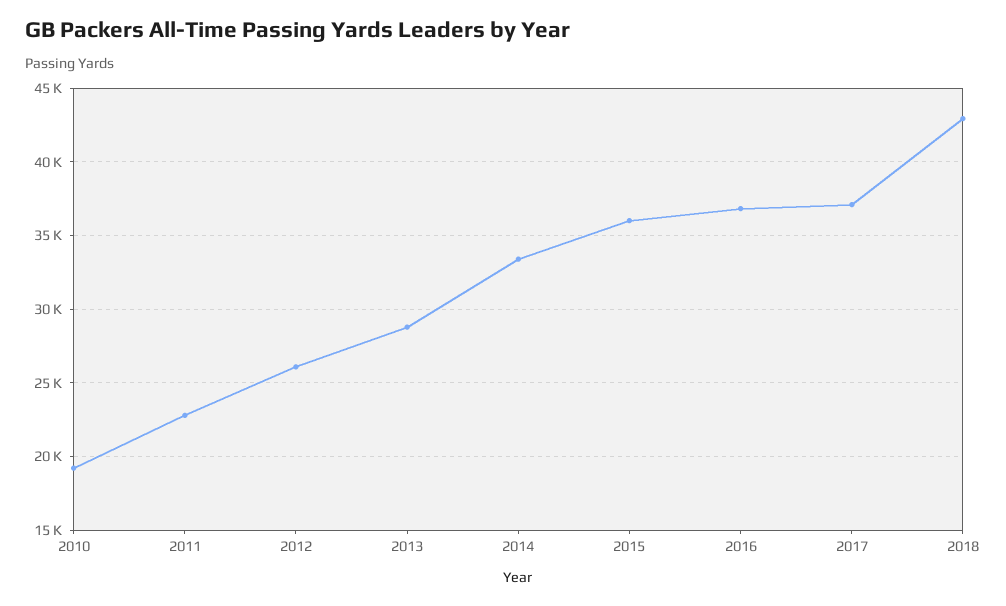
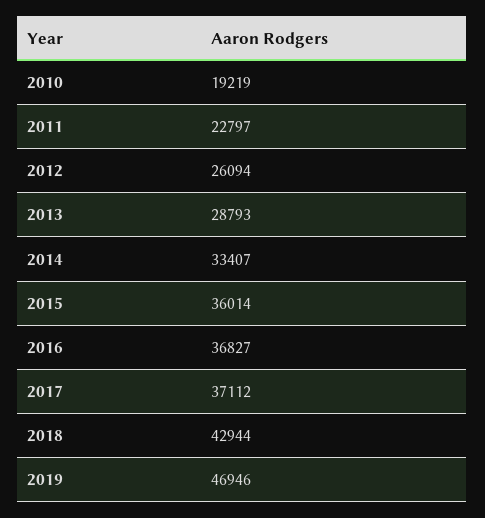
2019: none -> 46946

